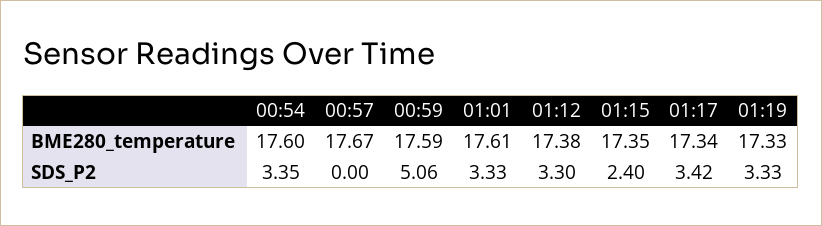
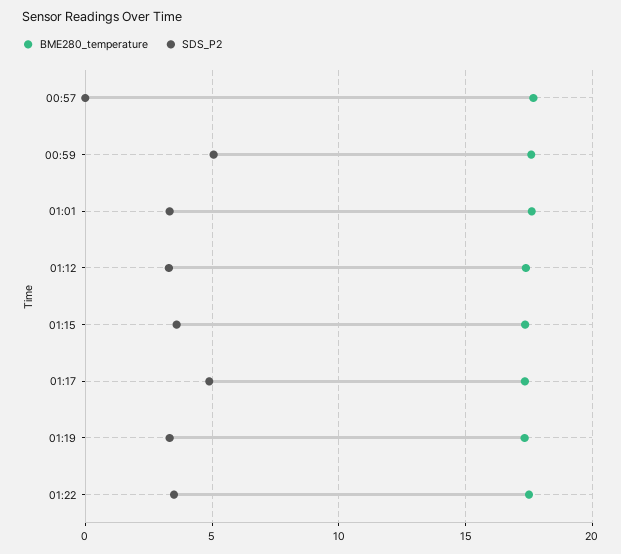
BME280_temperature, 00:54: 17.6 -> none
SDS_P2, 00:54: 3.35 -> none
SDS_P2, 01:15: 2.4 -> 3.5
SDS_P2, 01:17: 3.42 -> 5
BME280_temperature, 01:22: none -> 17.5
SDS_P2, 01:22: none -> 3.5

